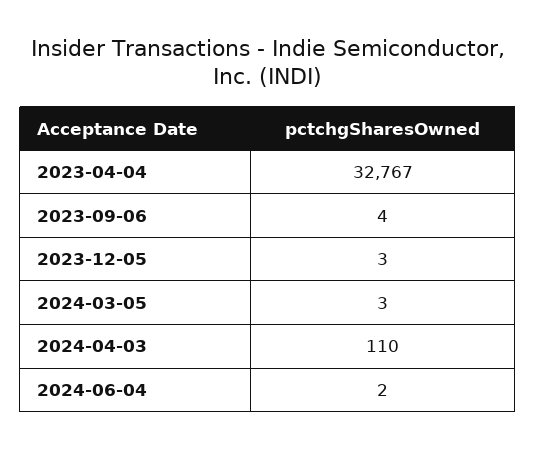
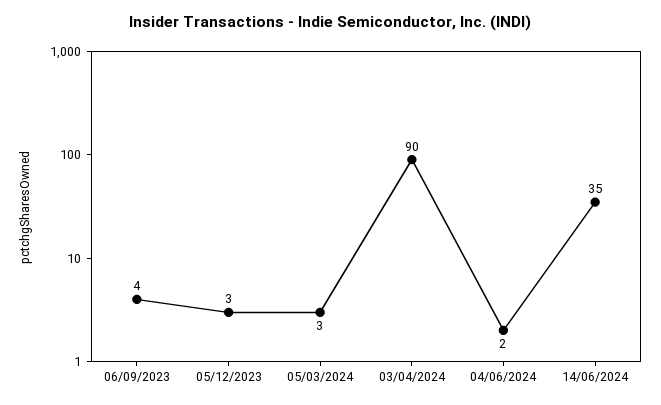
2023-04-04: 32767 -> none
2024-04-03: 110 -> 90
14/06/2024: none -> 35

